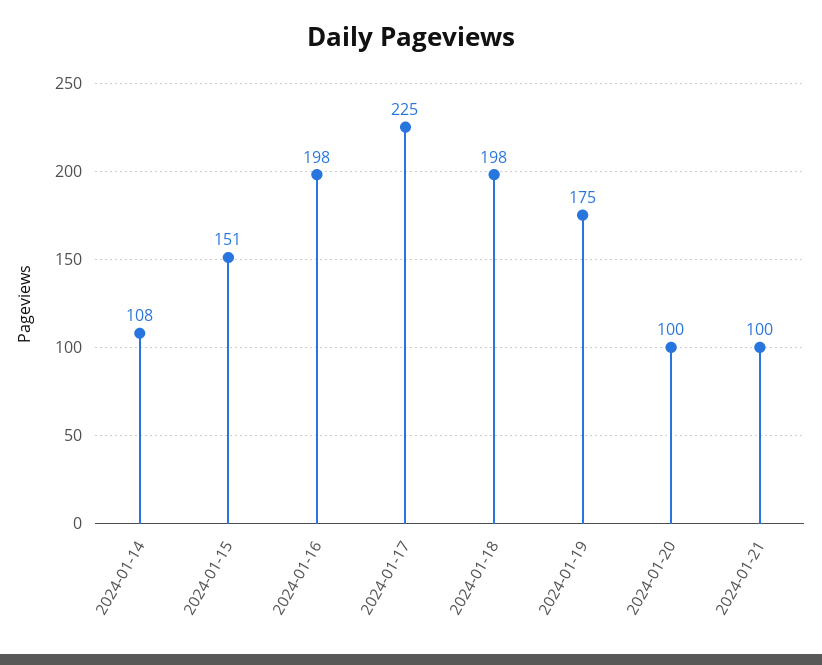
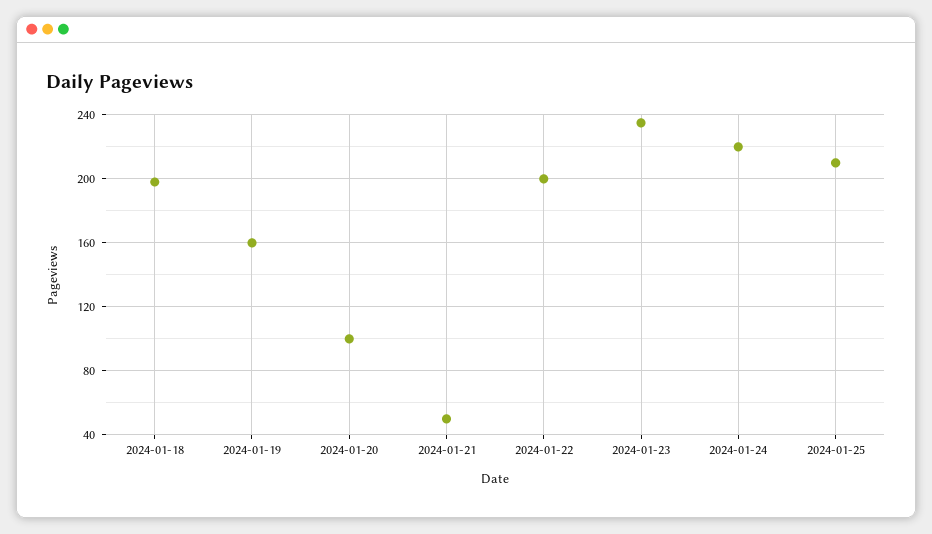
2024-01-14: 108 -> none
2024-01-15: 151 -> none
2024-01-16: 198 -> none
2024-01-17: 225 -> none
2024-01-19: 175 -> 160
2024-01-21: 100 -> 50
2024-01-22: none -> 200
2024-01-23: none -> 235
2024-01-24: none -> 220
2024-01-25: none -> 210

